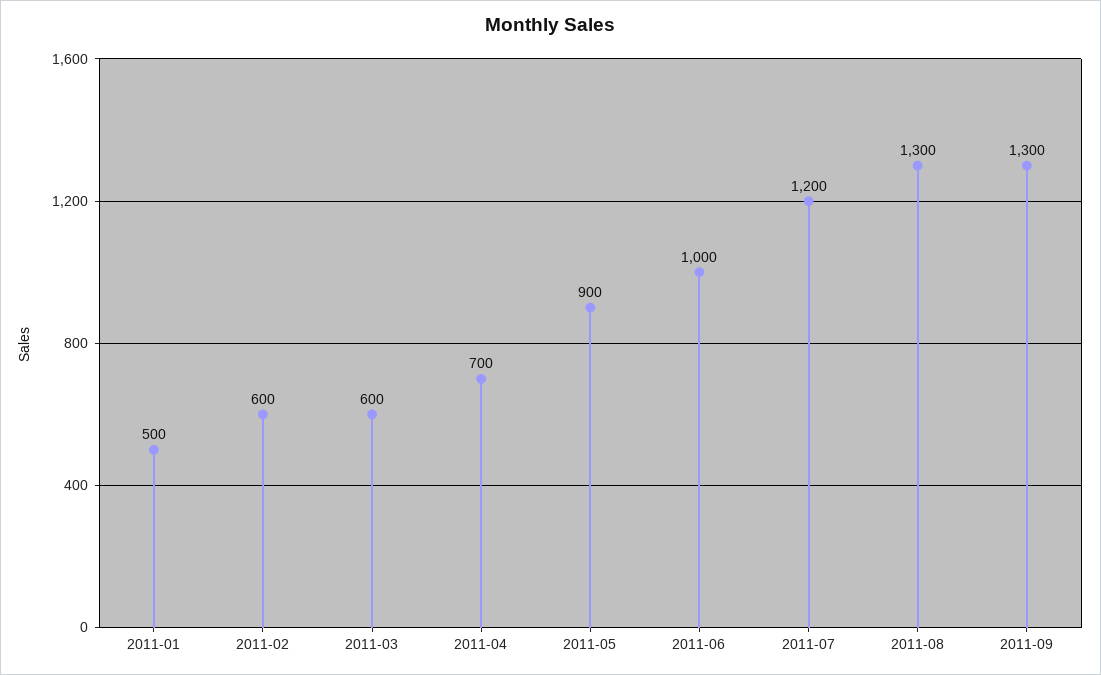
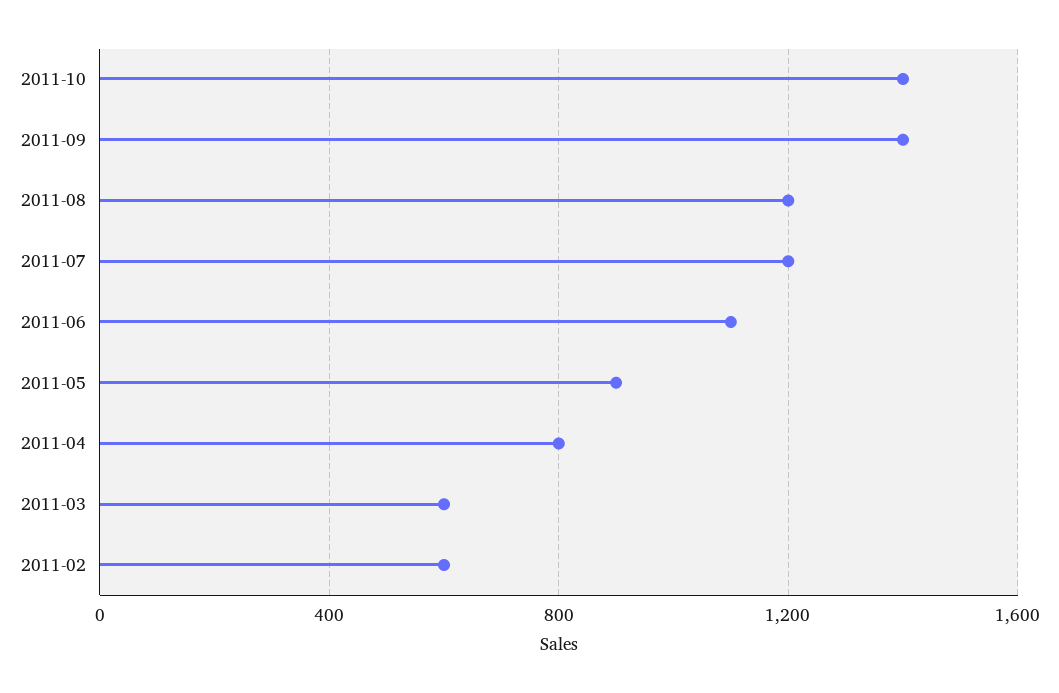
2011-01: 500 -> none
2011-04: 700 -> 800
2011-06: 1000 -> 1100
2011-08: 1300 -> 1200
2011-09: 1300 -> 1400
2011-10: none -> 1400

